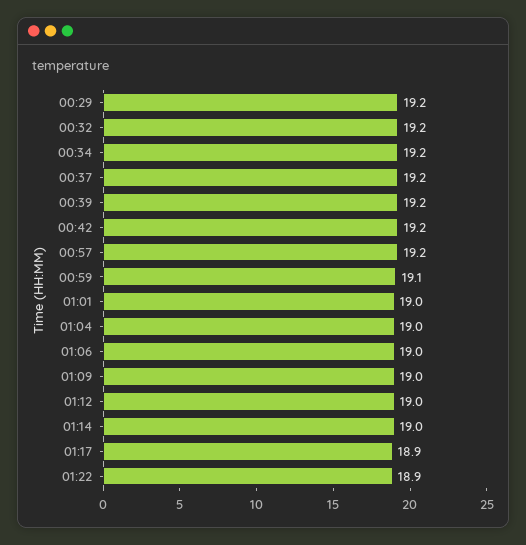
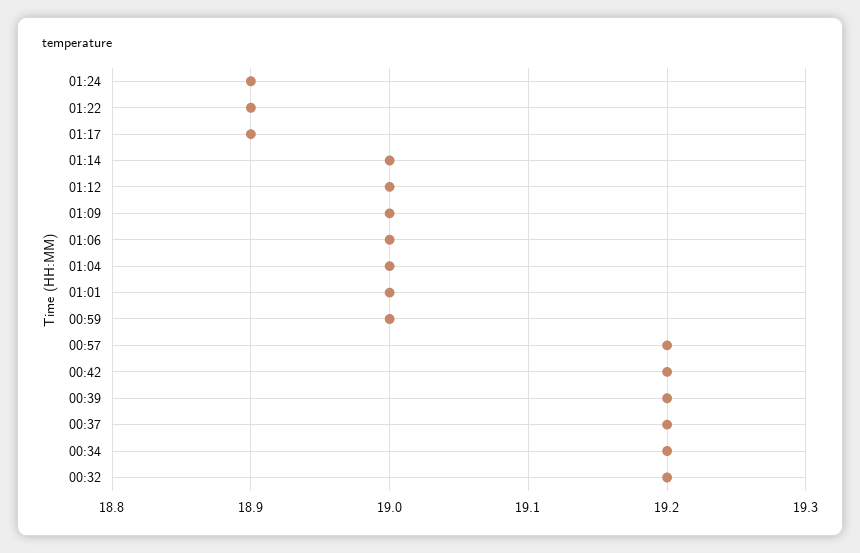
00:29: 19.2 -> none
00:59: 19.1 -> 19
01:24: none -> 18.9

